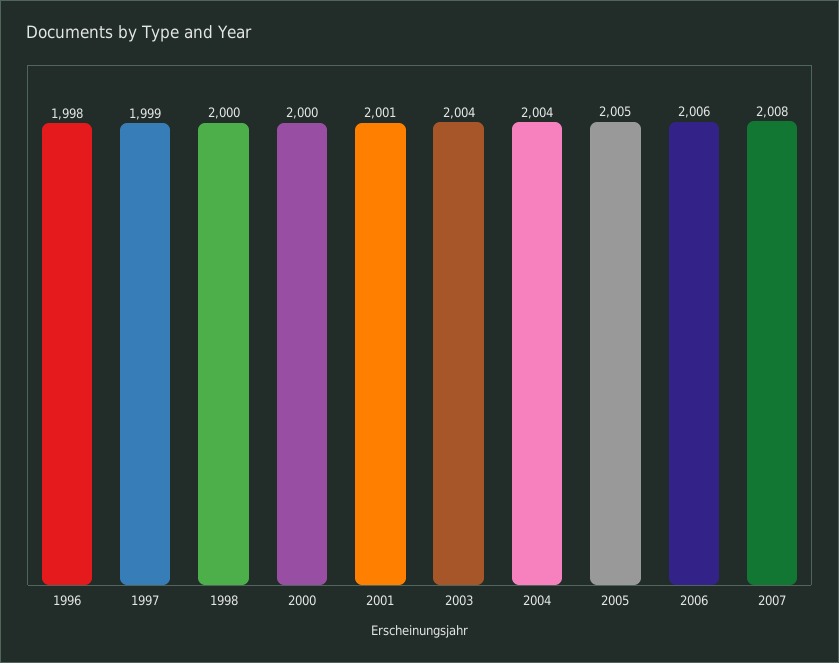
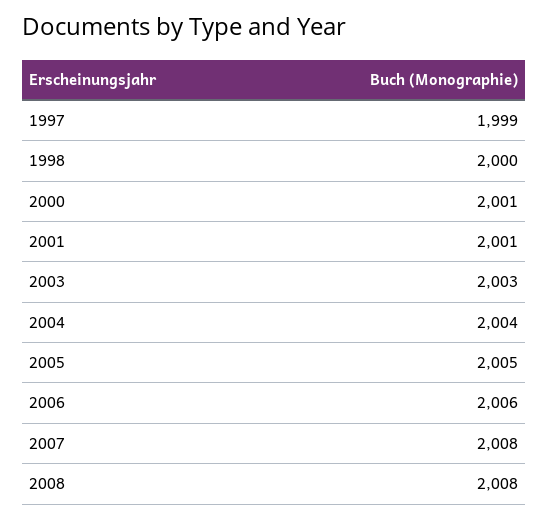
1996: 1998 -> none
2000: 2000 -> 2001
2003: 2004 -> 2003
2008: none -> 2008

